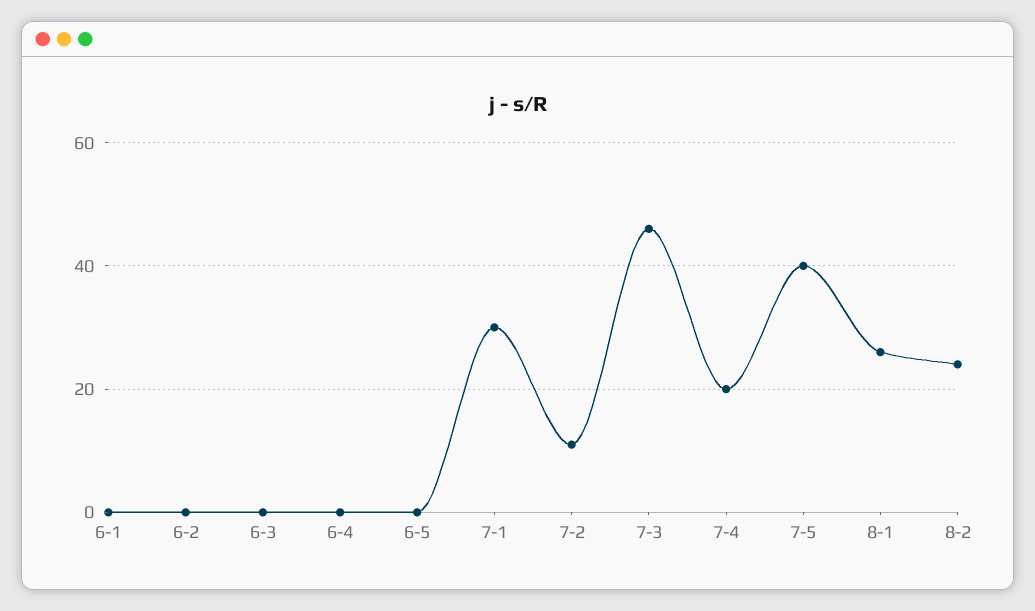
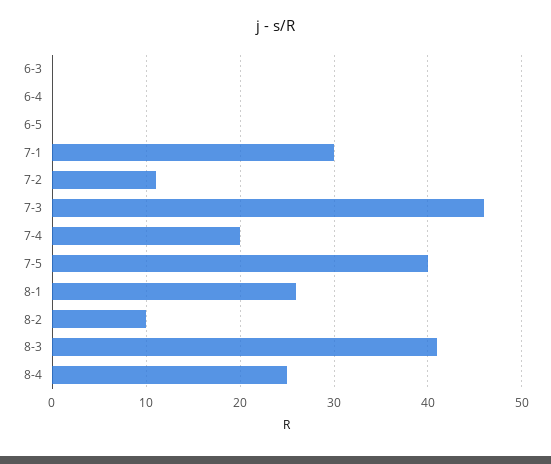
6-1: 0 -> none
6-2: 0 -> none
8-2: 25 -> 10
8-3: none -> 41
8-4: none -> 25

